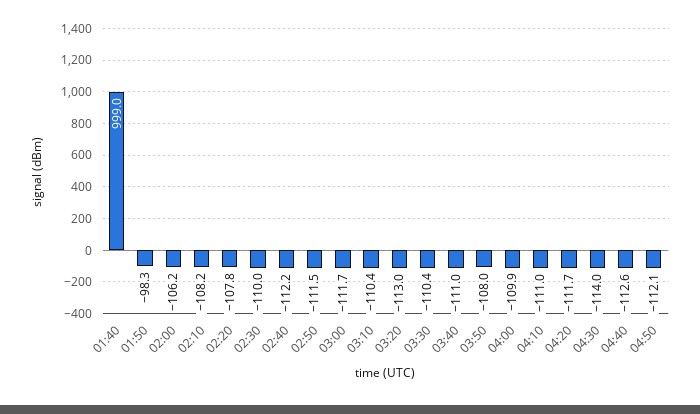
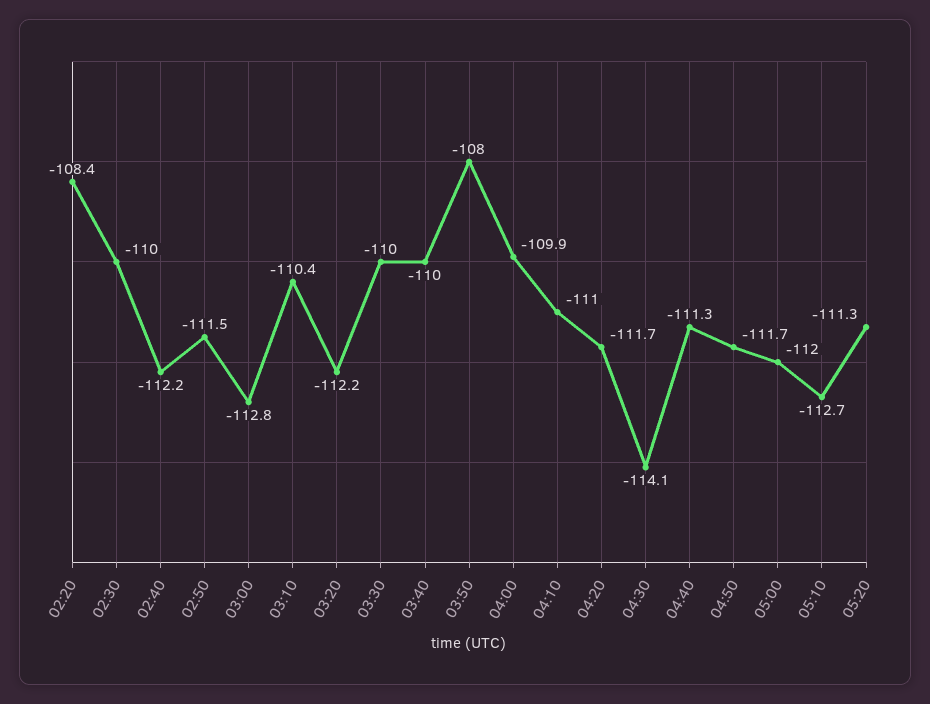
01:40: 999 -> none
01:50: -98.3 -> none
02:00: -106.2 -> none
02:10: -108.2 -> none
02:20: -107.8 -> -108.4
03:00: -111.7 -> -112.8
03:20: -113 -> -112.2
03:30: -110.4 -> -110
03:40: -111 -> -110
04:30: -114 -> -114.1
04:40: -112.6 -> -111.3
04:50: -112.1 -> -111.7
05:00: none -> -112
05:10: none -> -112.7
05:20: none -> -111.3

